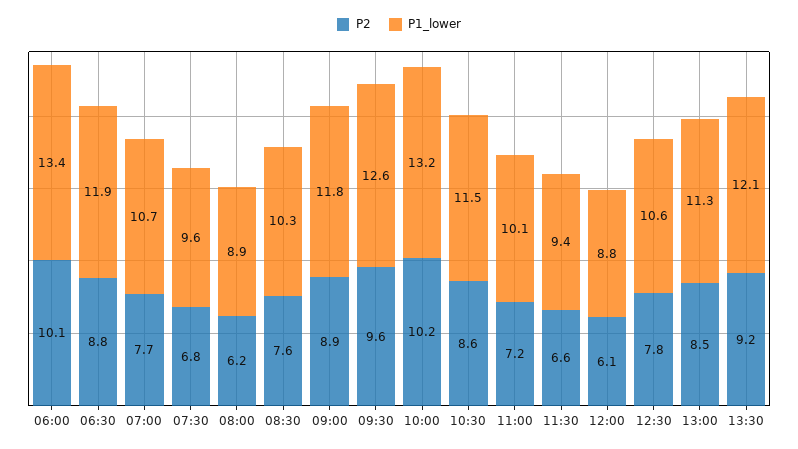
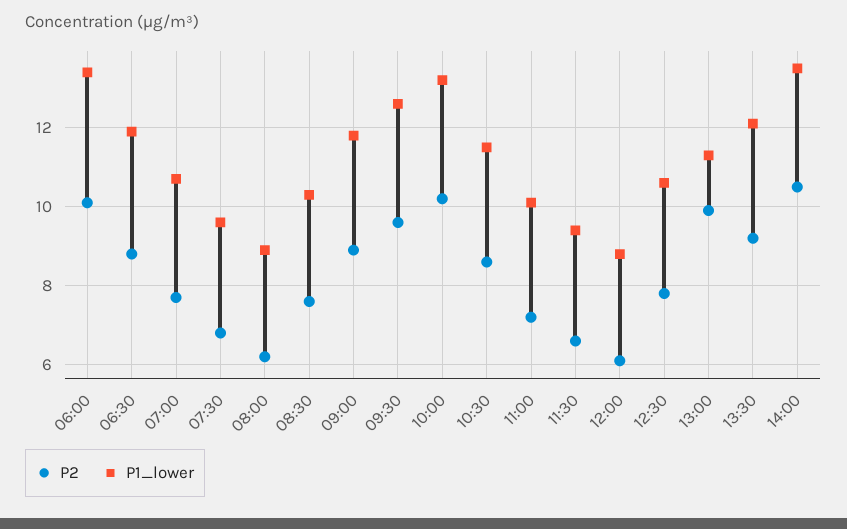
P2, 13:00: 8.5 -> 10
P2, 14:00: none -> 10.5
P1_lower, 14:00: none -> 13.5

